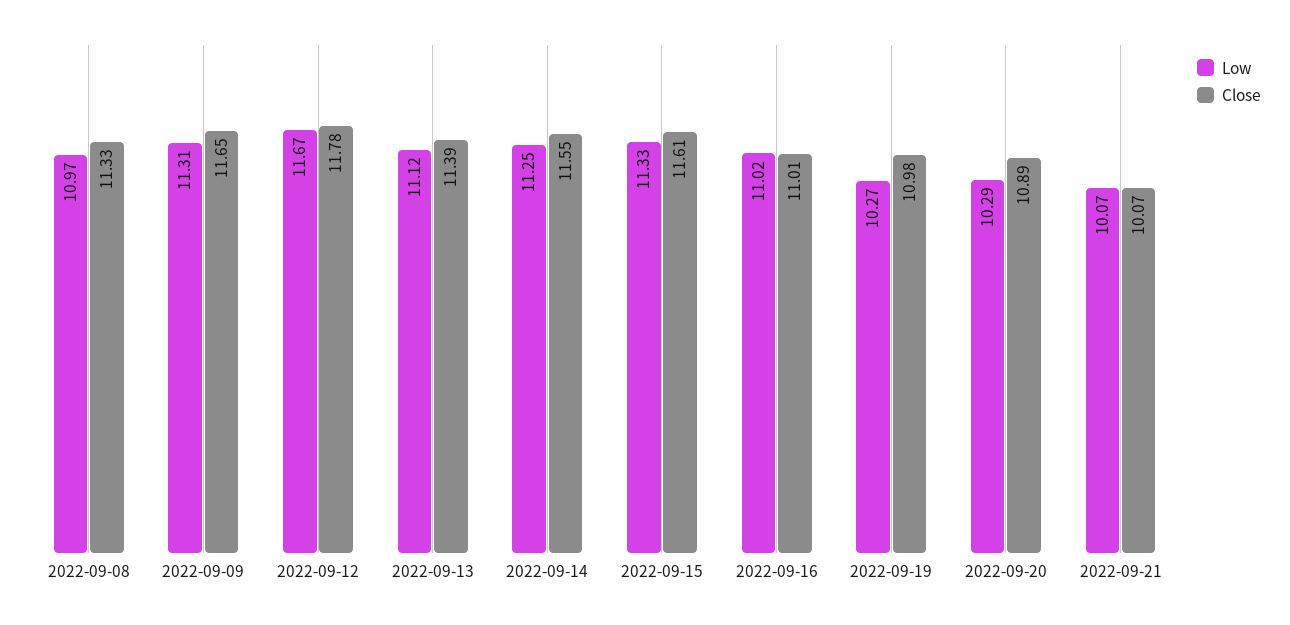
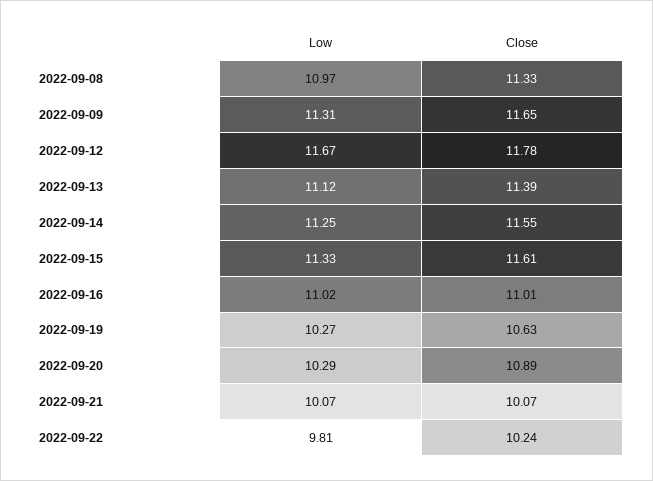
Close, 2022-09-19: 10.98 -> 10.63
Low, 2022-09-22: none -> 9.81
Close, 2022-09-22: none -> 10.24

